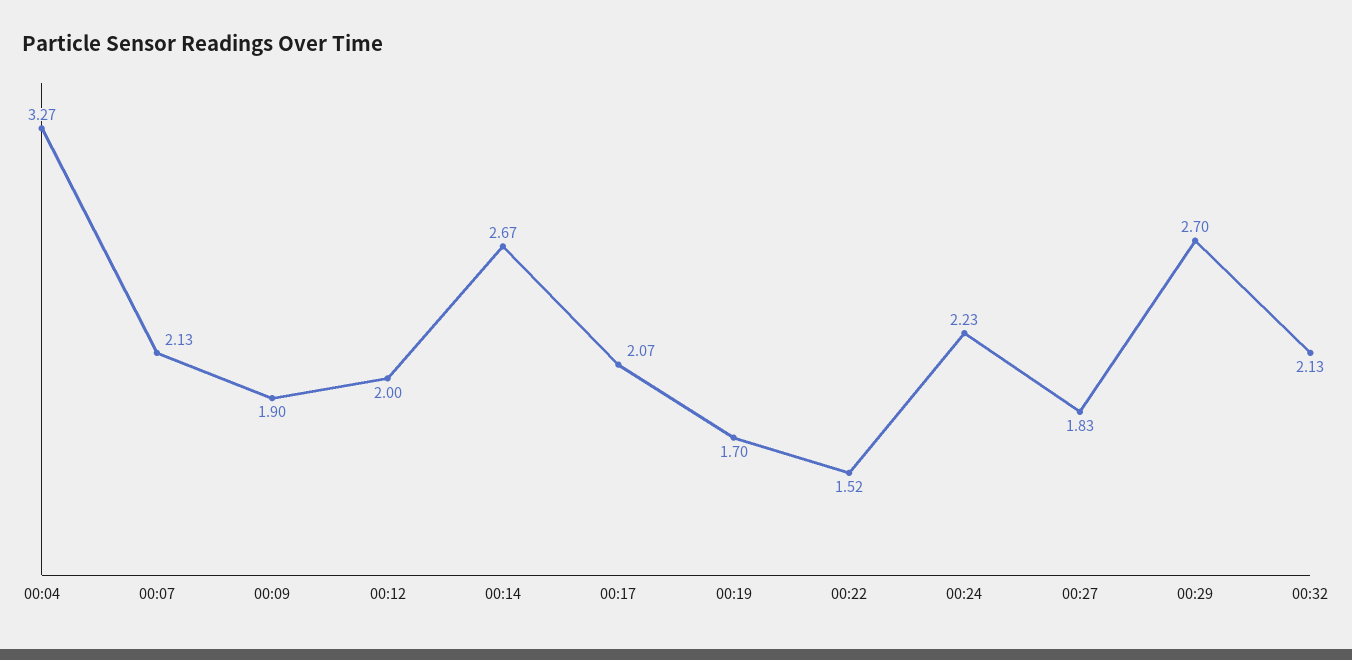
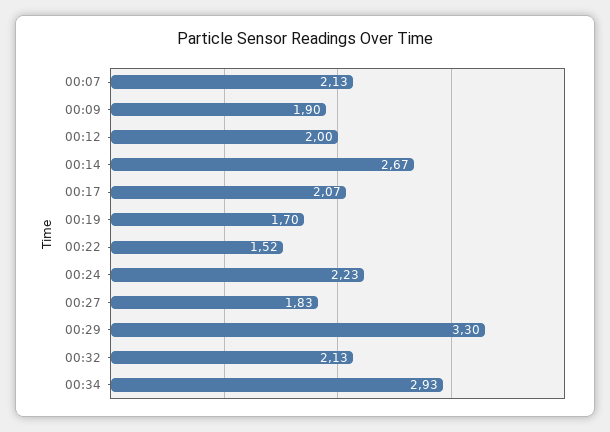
00:04: 3.27 -> none
00:29: 2.7 -> 3.3
00:34: none -> 2.93

